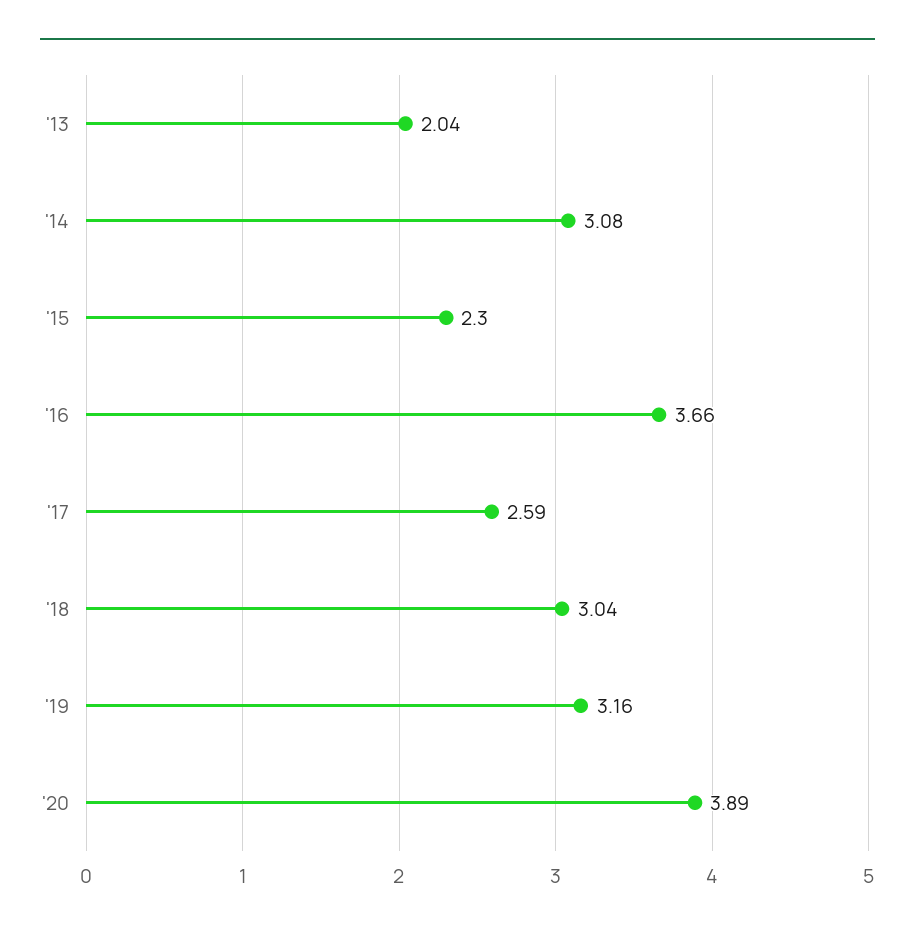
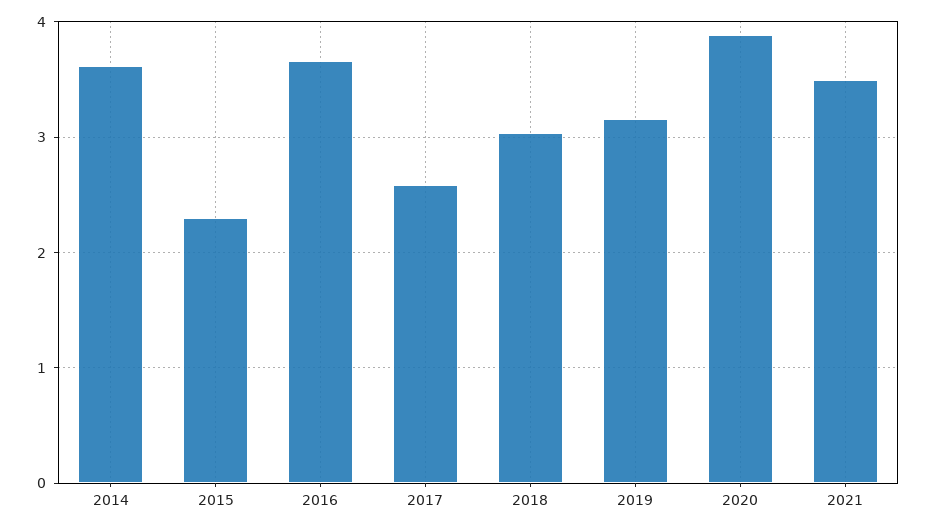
'13: 2.04 -> none
'14: 3.08 -> 3.6
2021: none -> 3.5

